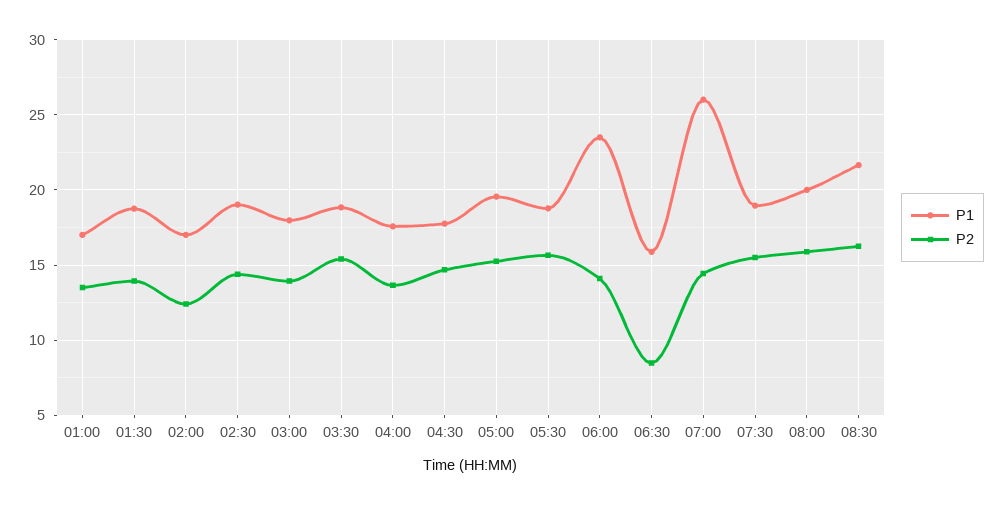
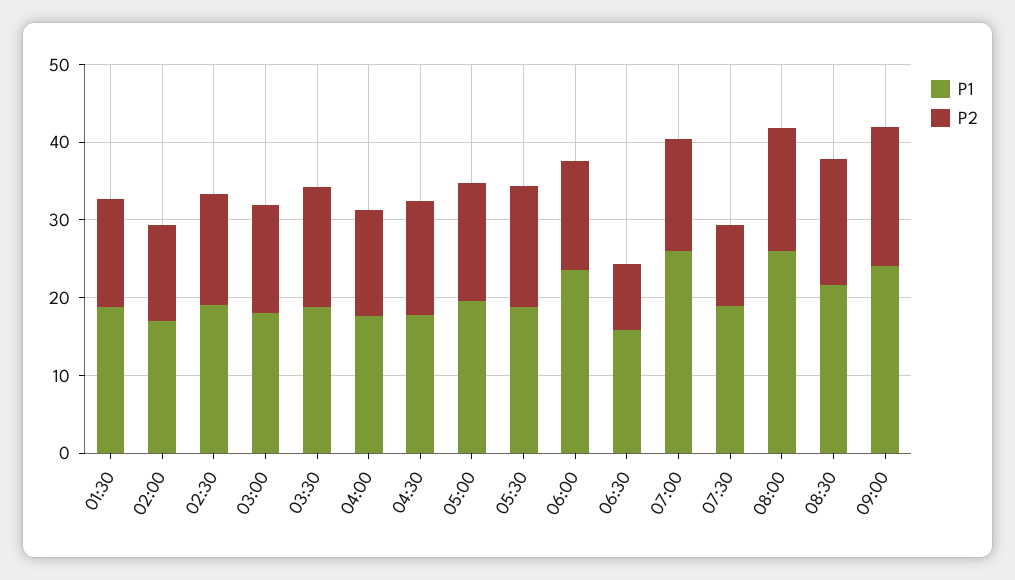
P1, 01:00: 17 -> none
P2, 01:00: 13.5 -> none
P2, 07:30: 15.5 -> 10
P1, 08:00: 20 -> 26
P1, 09:00: none -> 24
P2, 09:00: none -> 18

